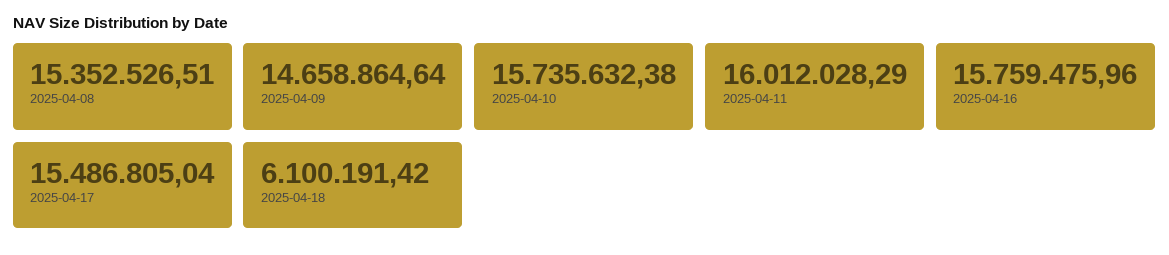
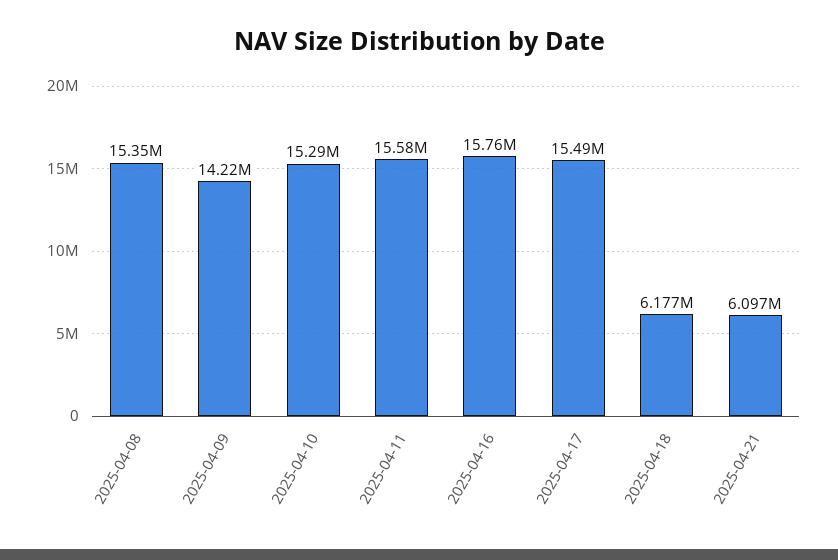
2025-04-09: 14658864.64 -> 14220000
2025-04-10: 15735632.38 -> 15290000
2025-04-11: 16012028.29 -> 15580000
2025-04-18: 6100191.42 -> 6177000
2025-04-21: none -> 6097000

